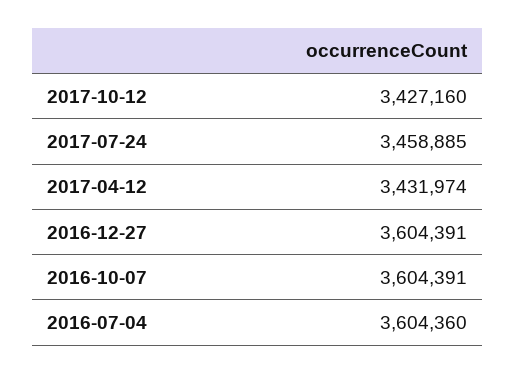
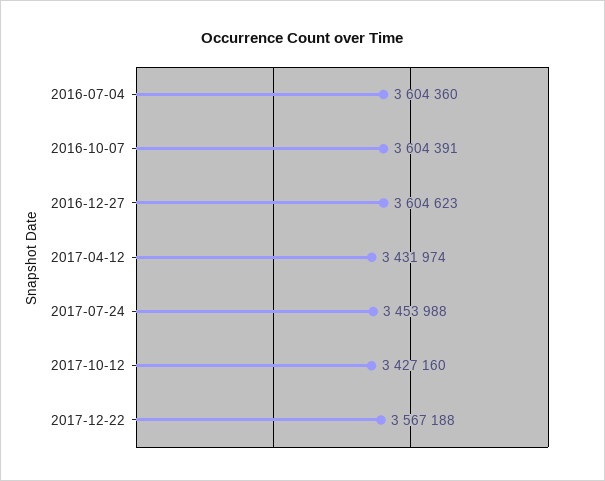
2017-07-24: 3458885 -> 3453988
2016-12-27: 3604391 -> 3604623
2017-12-22: none -> 3567188

